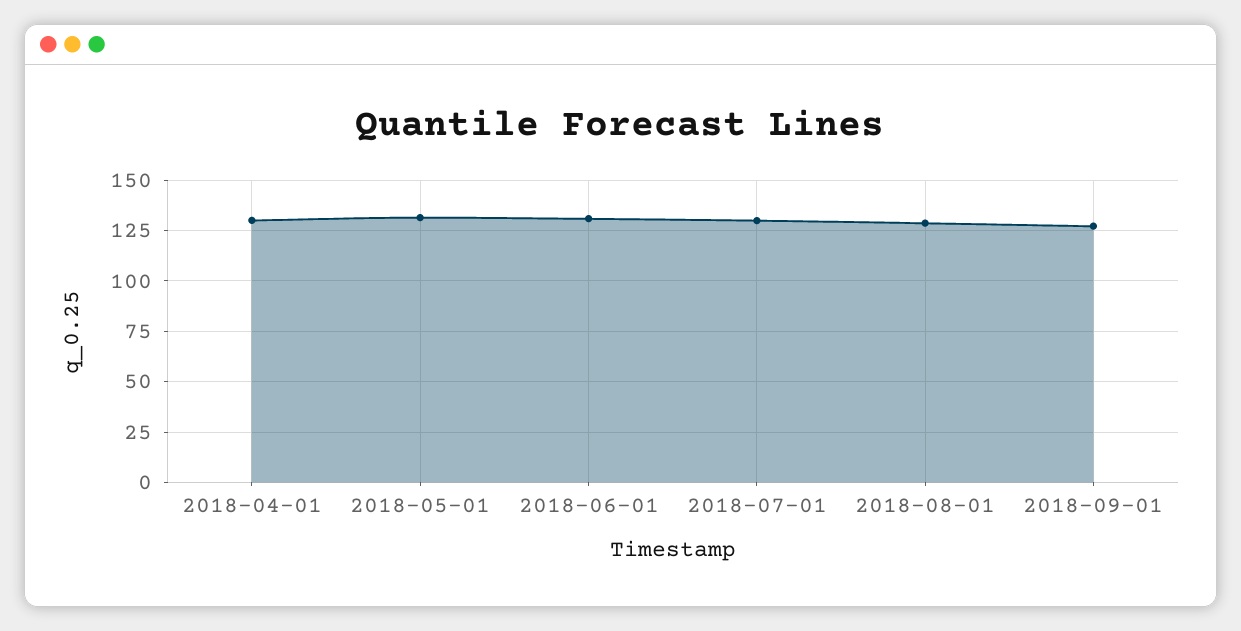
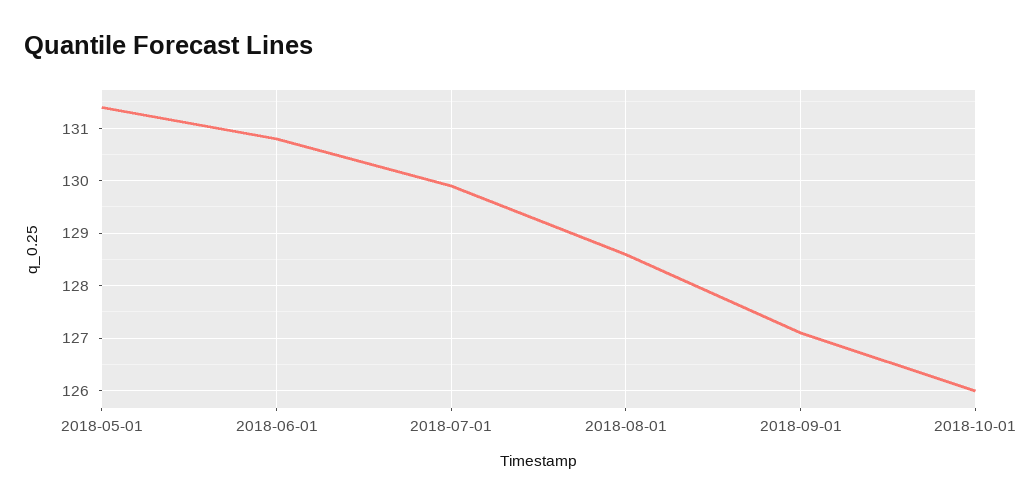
2018-04-01: 130 -> none
2018-10-01: none -> 126

